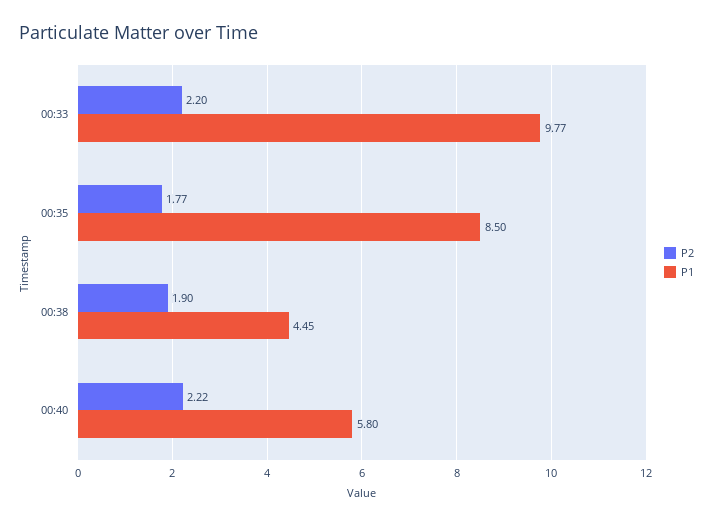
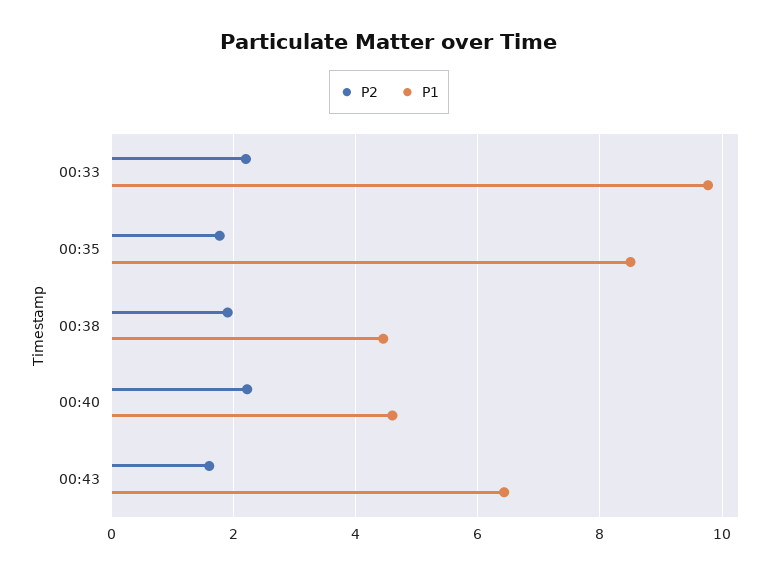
P1, 00:40: 5.8 -> 4.6
P2, 00:43: none -> 1.6
P1, 00:43: none -> 6.4

